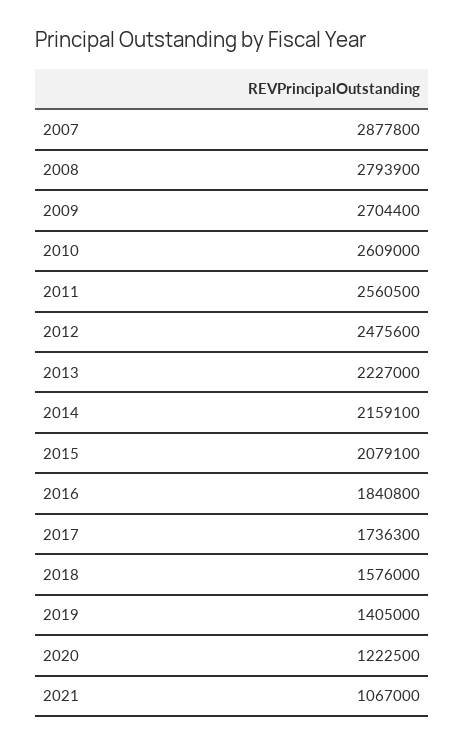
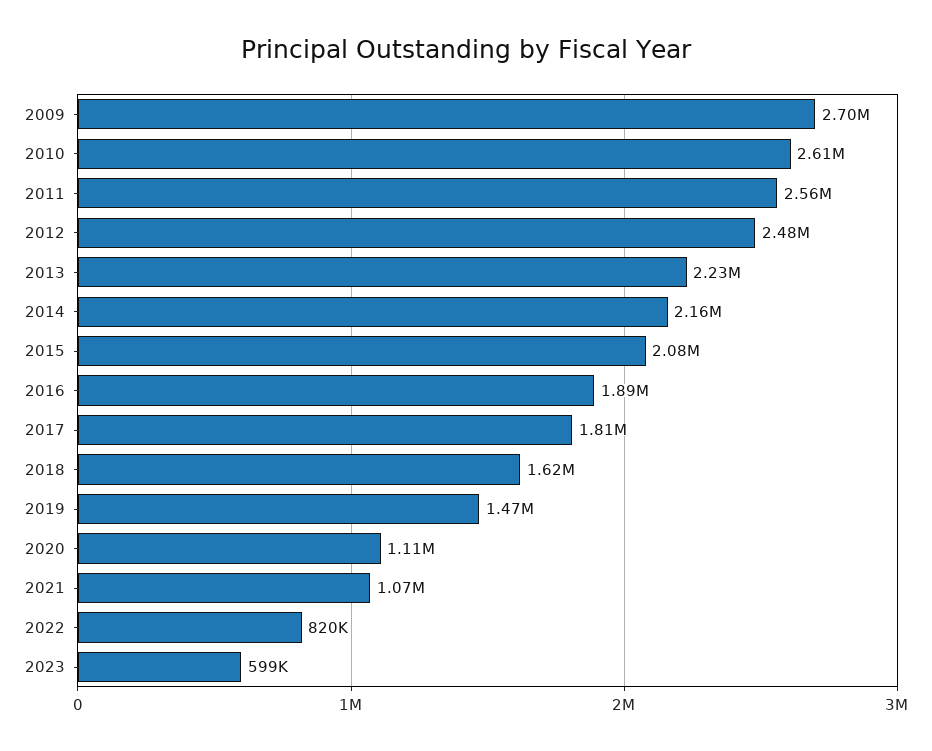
2007: 2877800 -> none
2008: 2793900 -> none
2016: 1840800 -> 1890000
2017: 1736300 -> 1810000
2018: 1576000 -> 1620000
2019: 1405000 -> 1470000
2020: 1222500 -> 1110000
2022: none -> 820000
2023: none -> 599000

